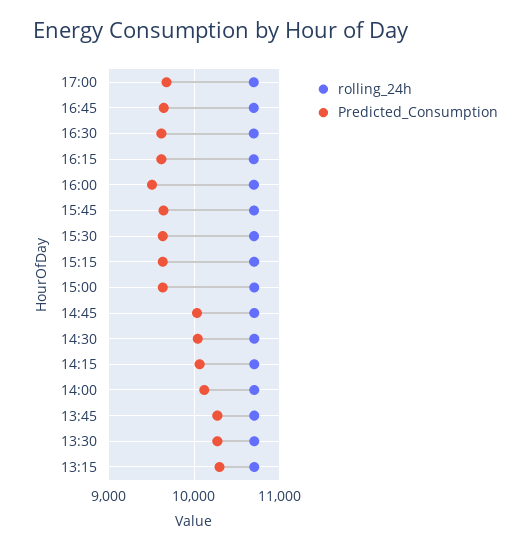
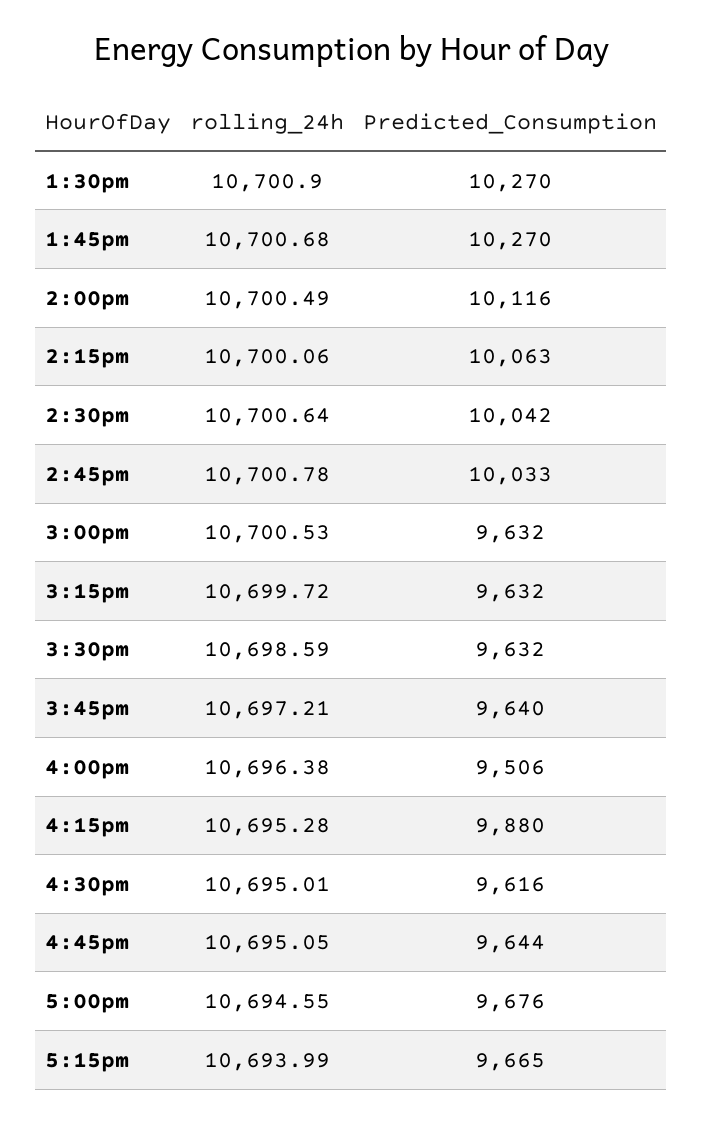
Predicted_Consumption, 16:15: 9600 -> 9880
rolling_24h, 13:15: 10700 -> none
Predicted_Consumption, 13:15: 10300 -> none
rolling_24h, 5:15pm: none -> 10693.99
Predicted_Consumption, 5:15pm: none -> 9665

